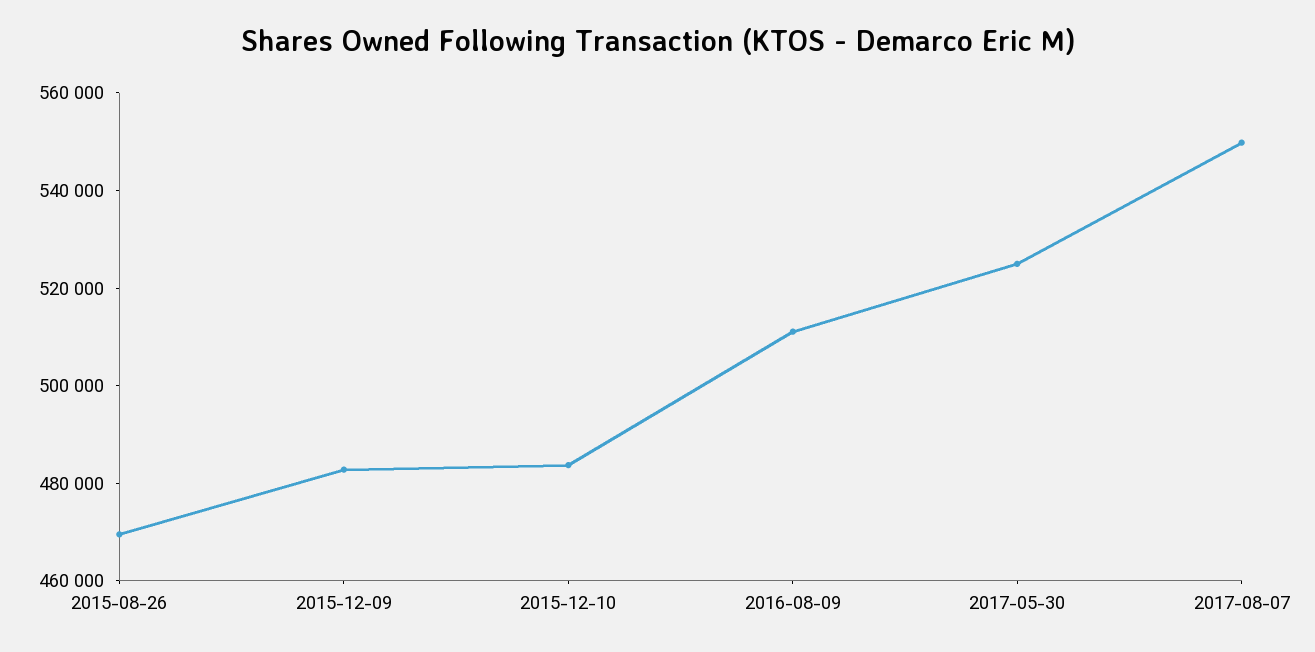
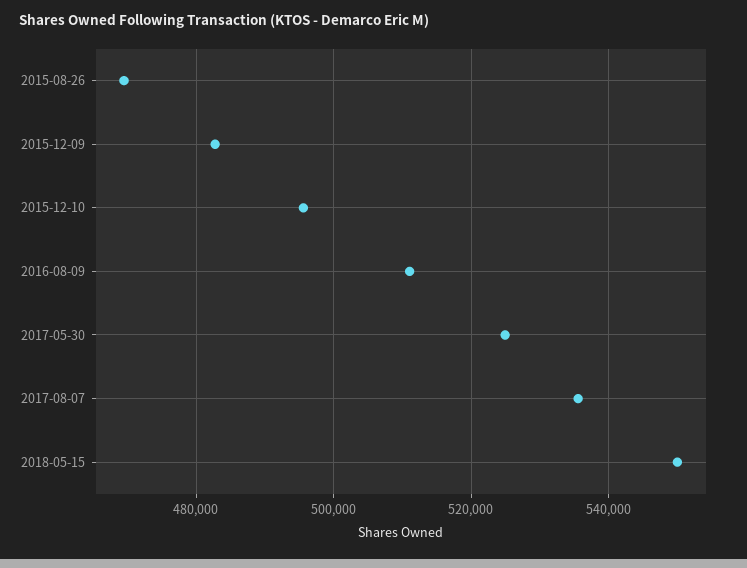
2015-12-10: 485000 -> 496000
2017-08-07: 550000 -> 536000
2018-05-15: none -> 550000

